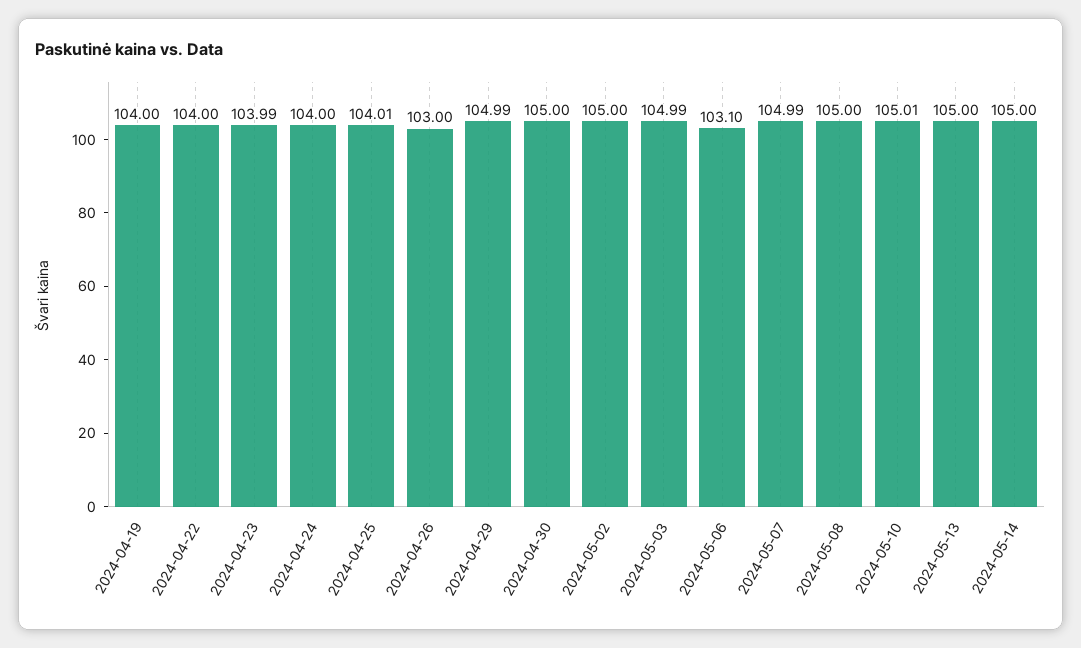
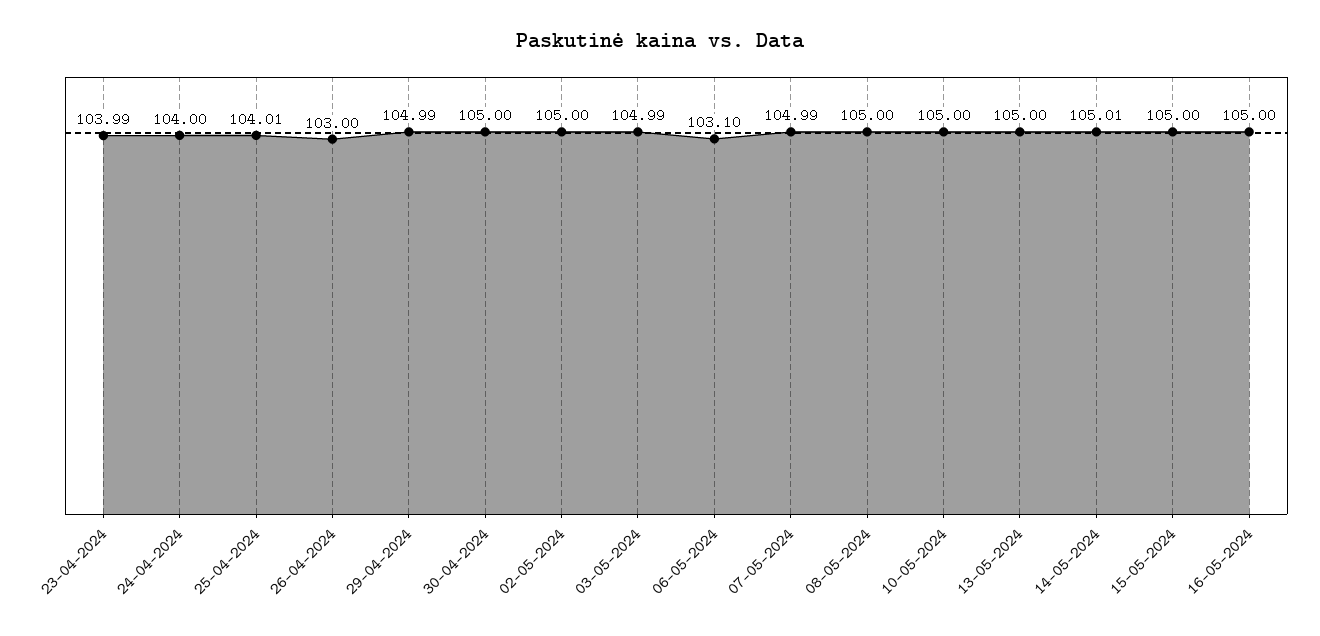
2024-04-19: 104 -> none
2024-04-22: 104 -> none
2024-05-10: 105.01 -> 105
2024-05-14: 105 -> 105.01
15-05-2024: none -> 105
16-05-2024: none -> 105

